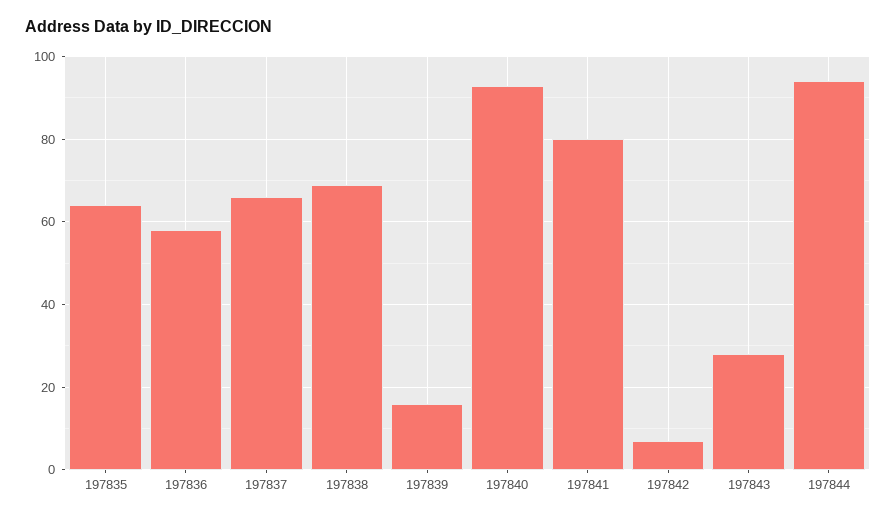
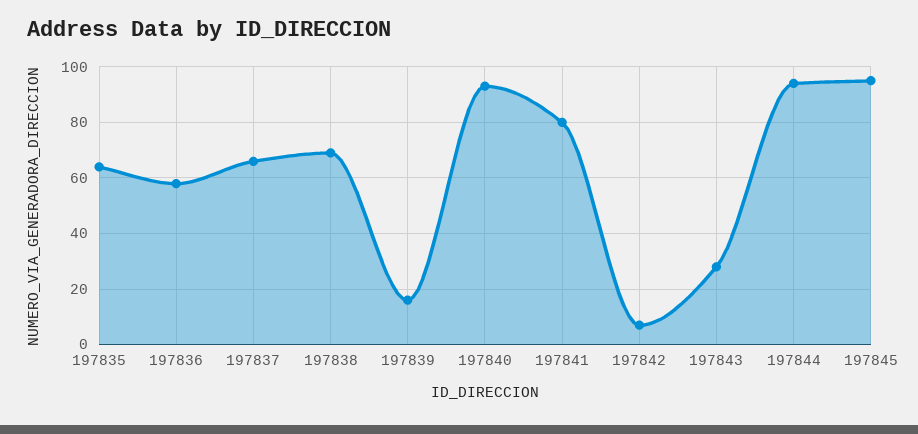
197845: none -> 95

